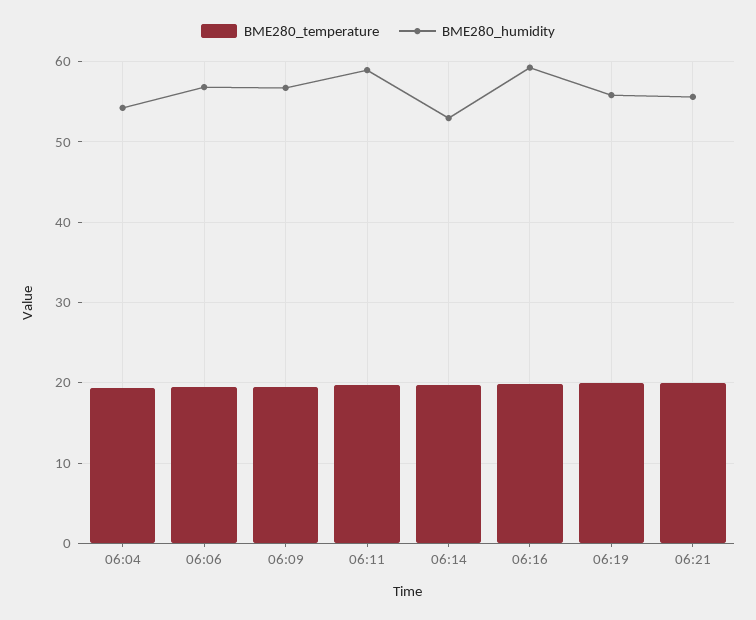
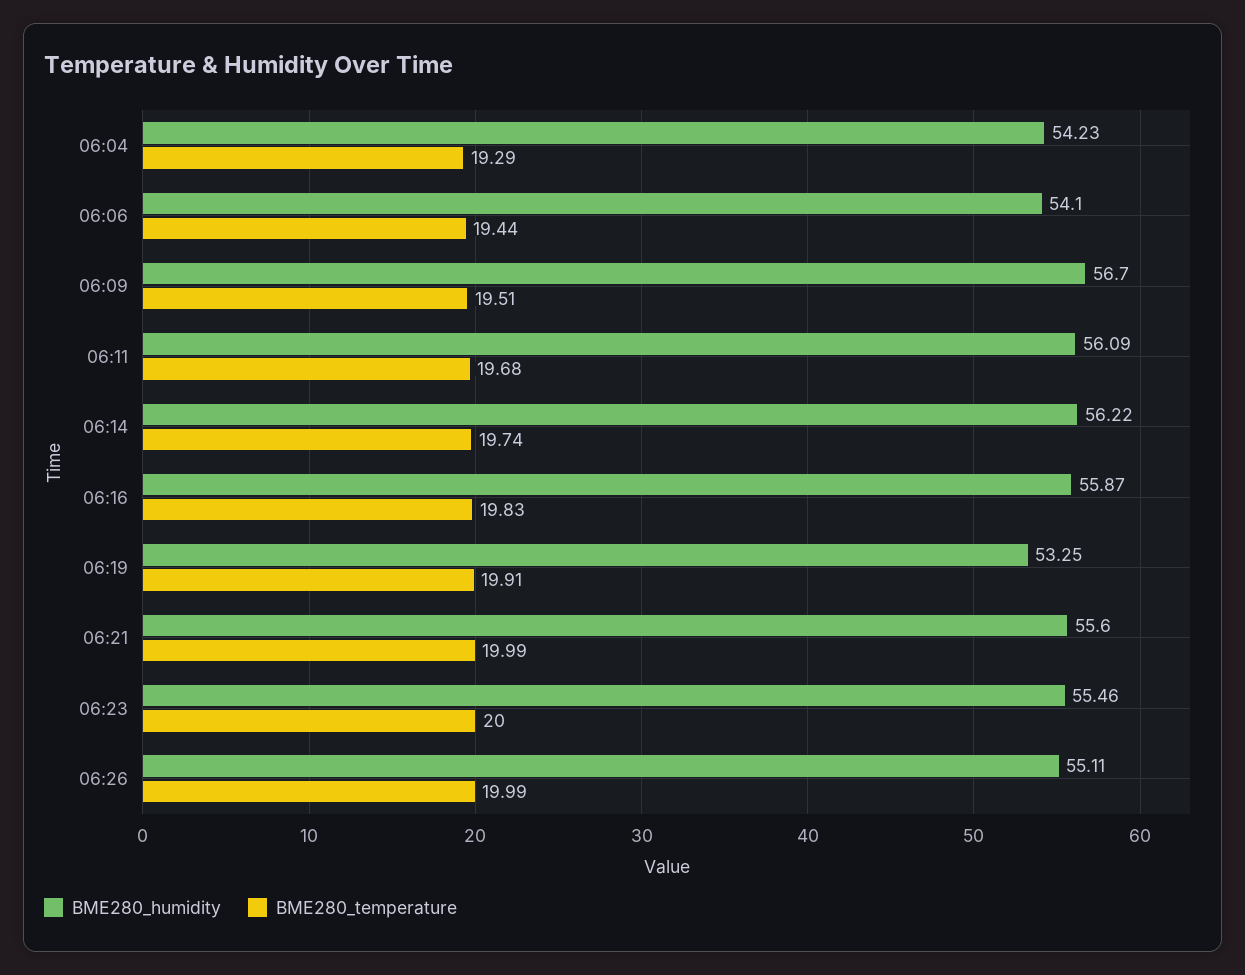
BME280_humidity, 06:06: 57 -> 54.1
BME280_humidity, 06:11: 59 -> 56.09
BME280_humidity, 06:14: 53 -> 56.22
BME280_humidity, 06:16: 59 -> 55.87
BME280_humidity, 06:19: 56 -> 53.25
BME280_humidity, 06:23: none -> 55.46
BME280_temperature, 06:23: none -> 20
BME280_humidity, 06:26: none -> 55.11
BME280_temperature, 06:26: none -> 19.99

